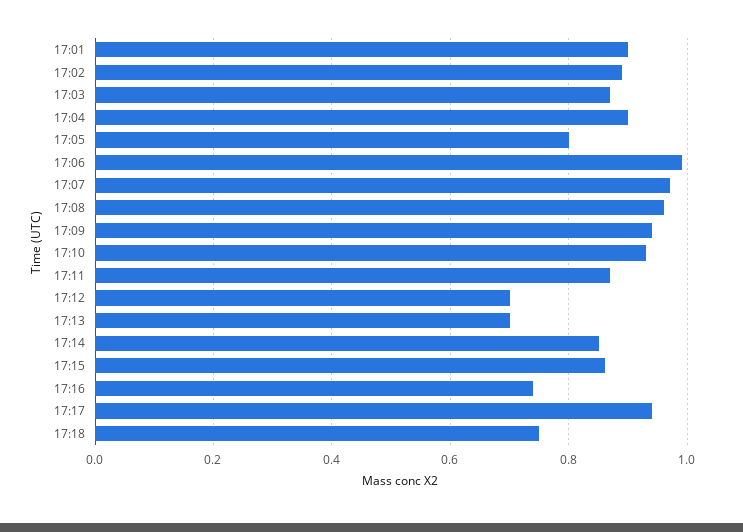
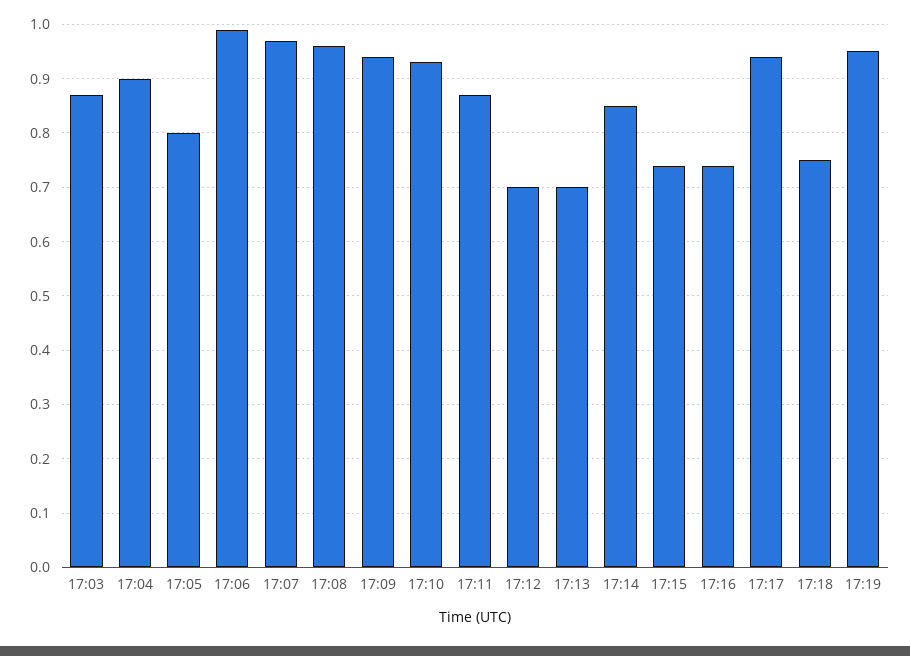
17:01: 0.9 -> none
17:02: 0.9 -> none
17:15: 0.85 -> 0.75
17:19: none -> 0.95

